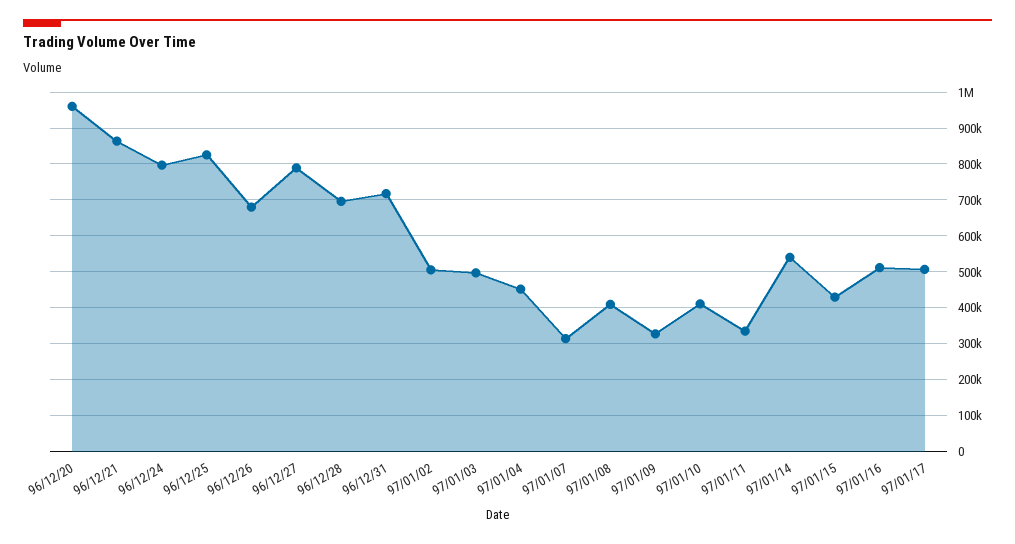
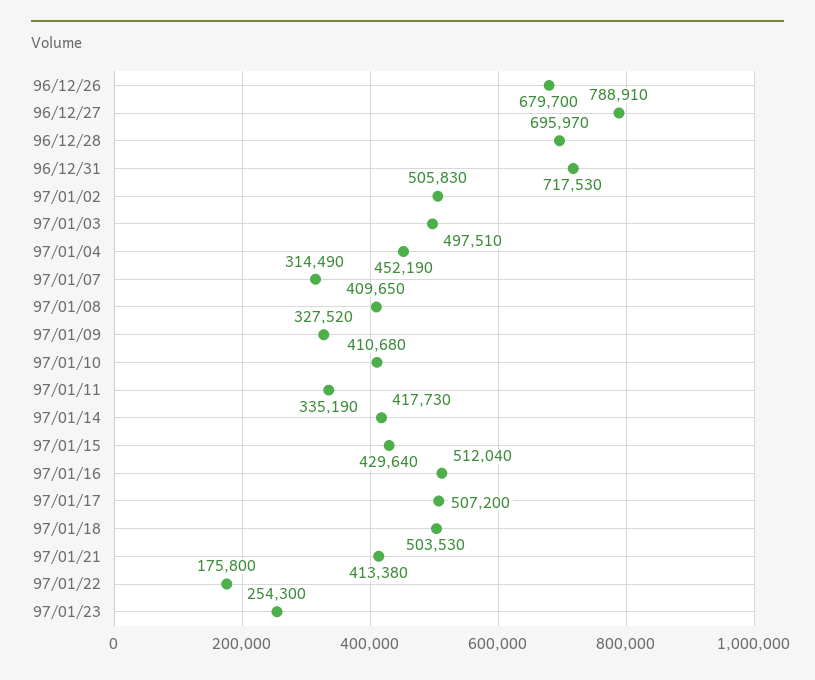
96/12/20: 960000 -> none
96/12/21: 860000 -> none
96/12/24: 800000 -> none
96/12/25: 820000 -> none
97/01/14: 540000 -> 417730
97/01/18: none -> 503530
97/01/21: none -> 413380
97/01/22: none -> 175800
97/01/23: none -> 254300

